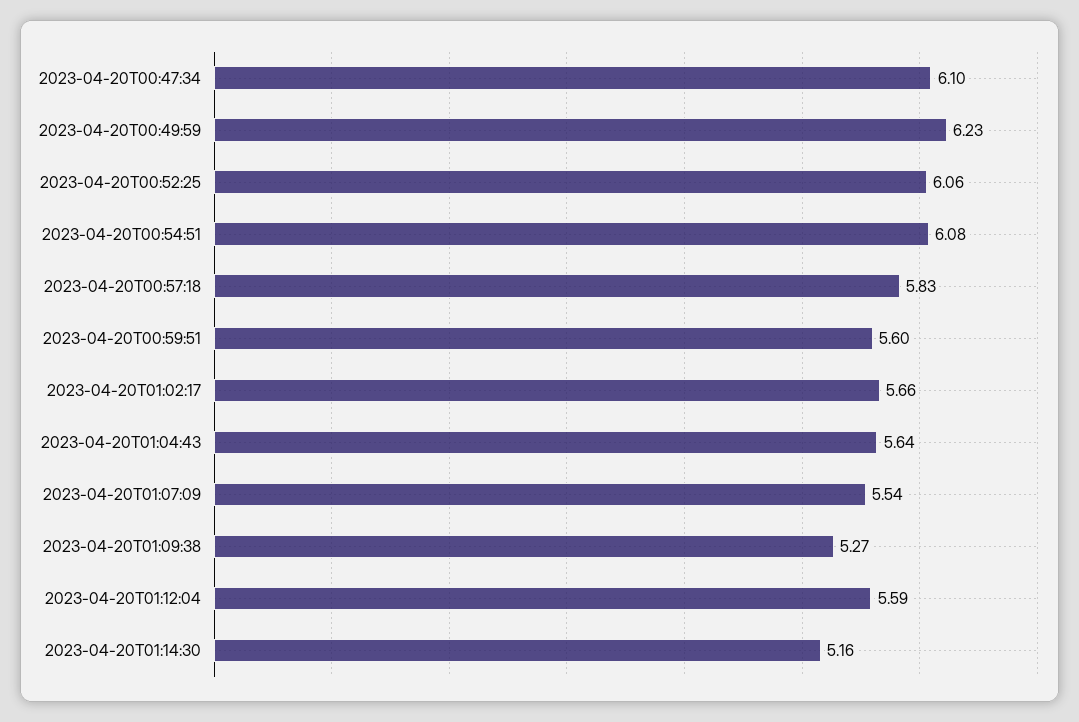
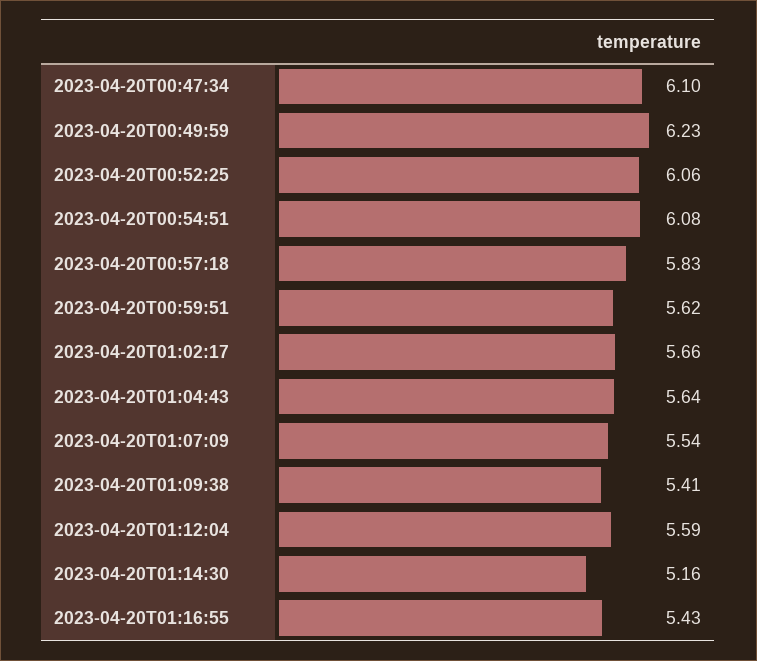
2023-04-20T00:59:51: 5.6 -> 5.62
2023-04-20T01:09:38: 5.27 -> 5.41
2023-04-20T01:16:55: none -> 5.43

